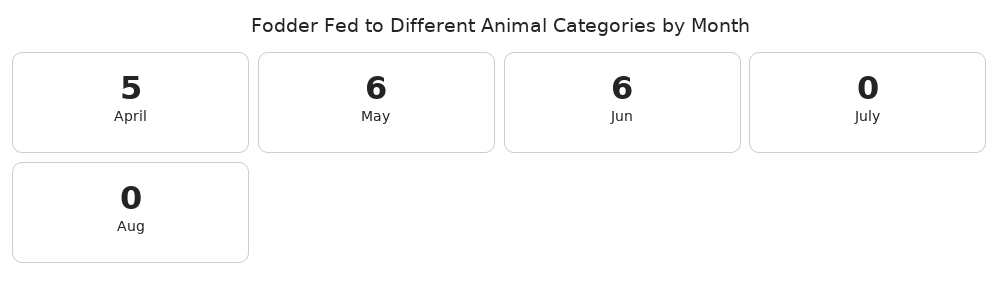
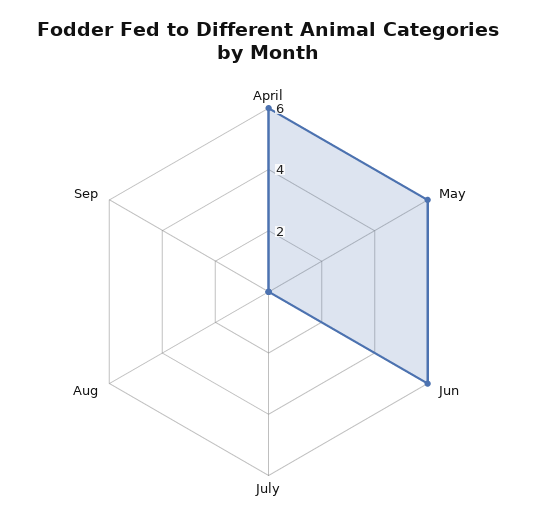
April: 5 -> 6
Sep: none -> 0

